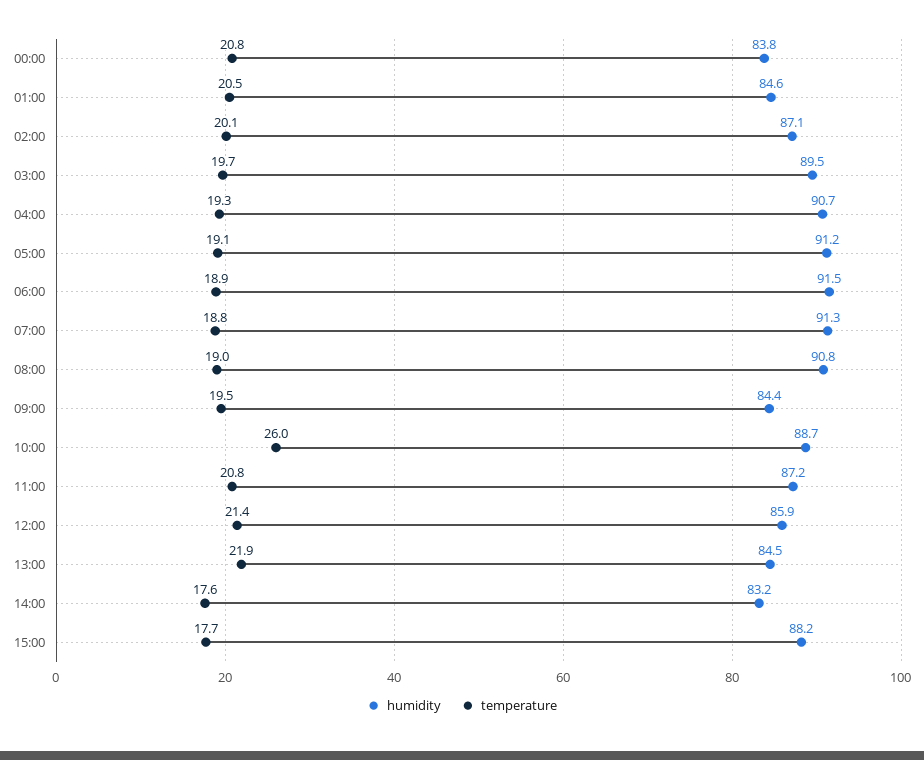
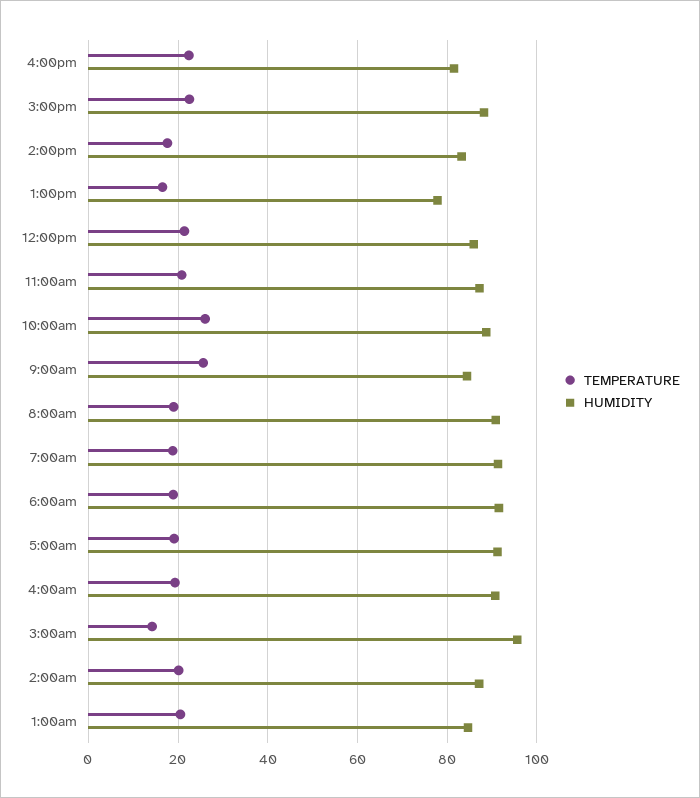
humidity, 00:00: 83.8 -> none
temperature, 00:00: 20.8 -> none
humidity, 03:00: 89.5 -> 96
temperature, 03:00: 19.7 -> 14
temperature, 09:00: 19.5 -> 26
humidity, 13:00: 84.5 -> 78
temperature, 13:00: 21.9 -> 16
temperature, 15:00: 17.7 -> 22
temperature, 4:00pm: none -> 22
humidity, 4:00pm: none -> 82

